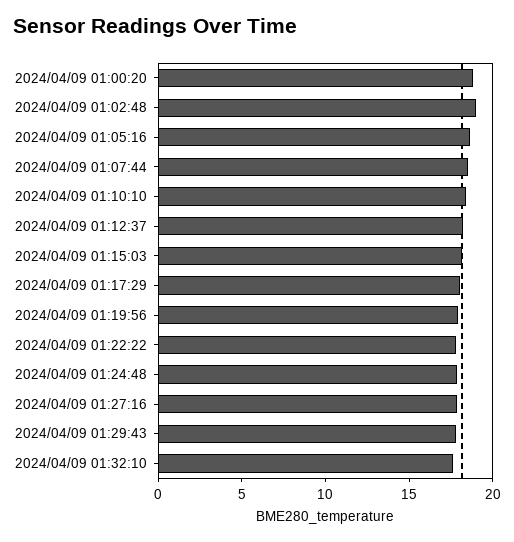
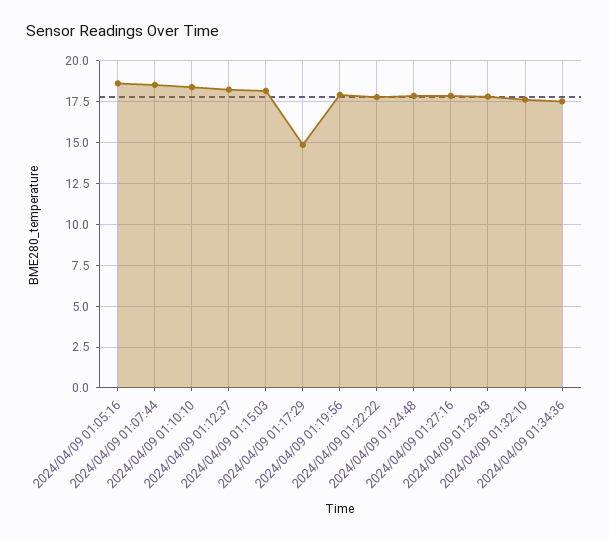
2024/04/09 01:00:20: 19 -> none
2024/04/09 01:02:48: 19 -> none
2024/04/09 01:17:29: 18 -> 15
2024/04/09 01:34:36: none -> 17.5

